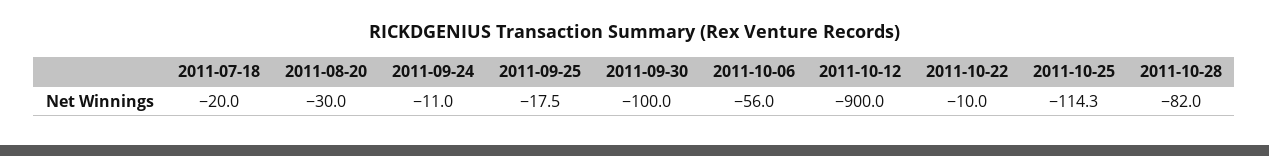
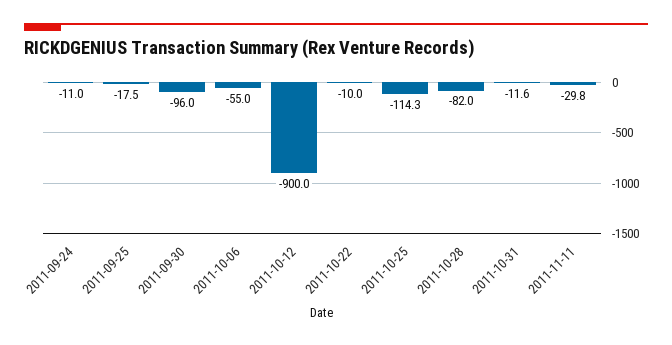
2011-07-18: -20 -> none
2011-08-20: -30 -> none
2011-09-30: -100 -> -96
2011-10-06: -56 -> -55
2011-10-31: none -> -11.6
2011-11-11: none -> -29.8

